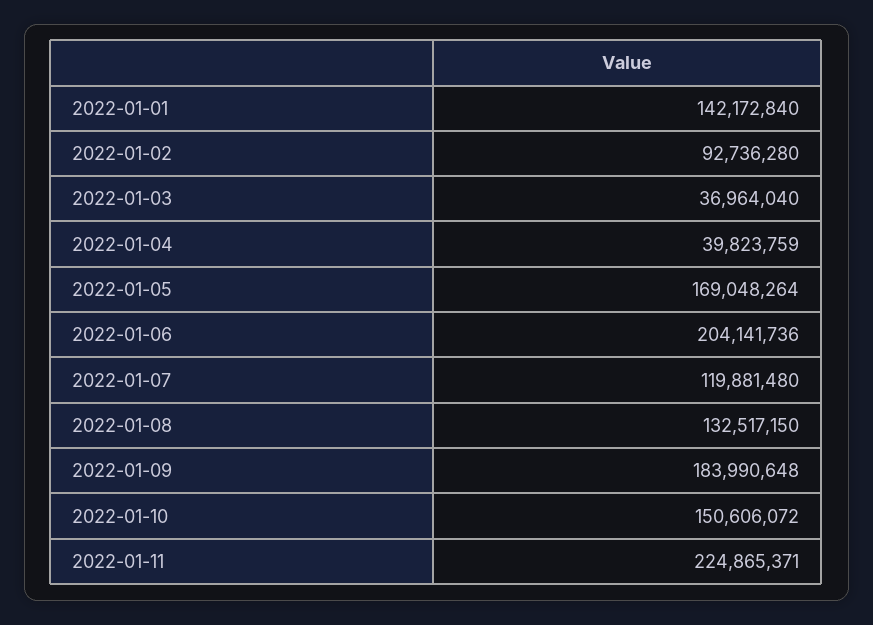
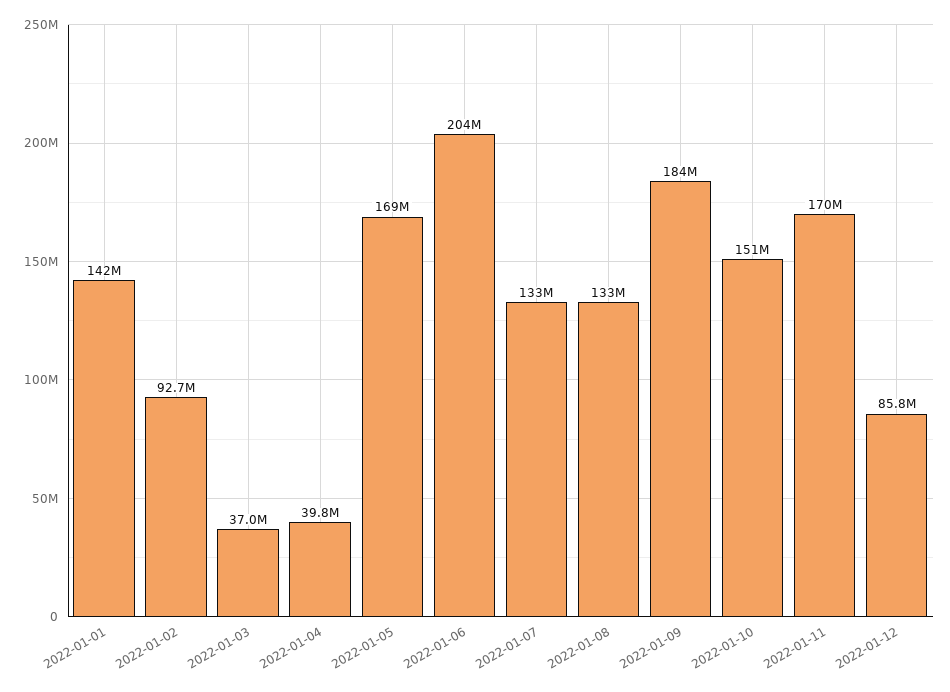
2022-01-07: 119881480 -> 133000000
2022-01-11: 224865371 -> 170000000
2022-01-12: none -> 85800000

